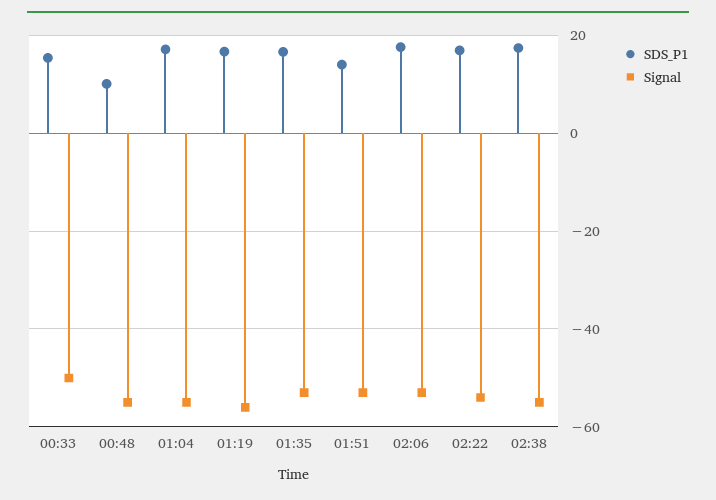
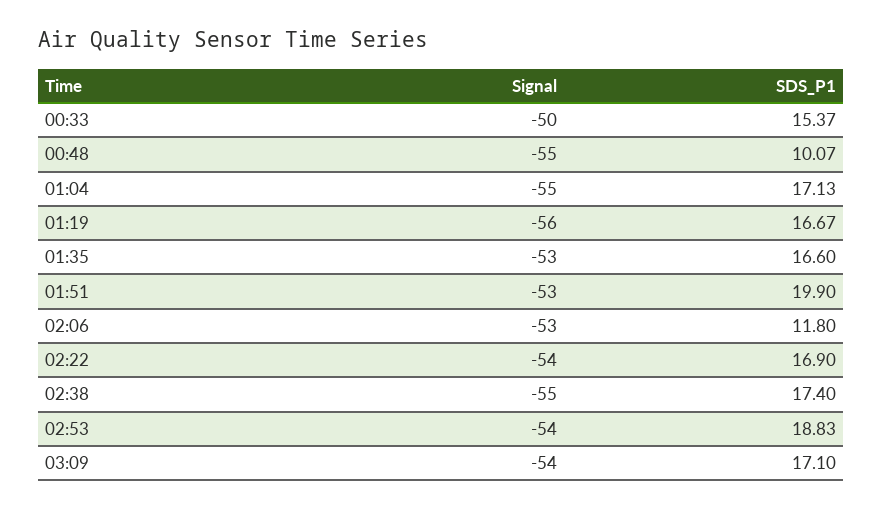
SDS_P1, 01:51: 14 -> 19.9
SDS_P1, 02:06: 18 -> 11.8
Signal, 02:53: none -> -54
SDS_P1, 02:53: none -> 18.83
Signal, 03:09: none -> -54
SDS_P1, 03:09: none -> 17.1

